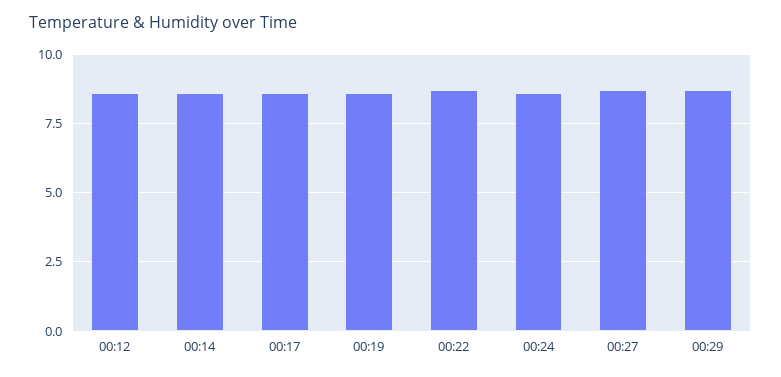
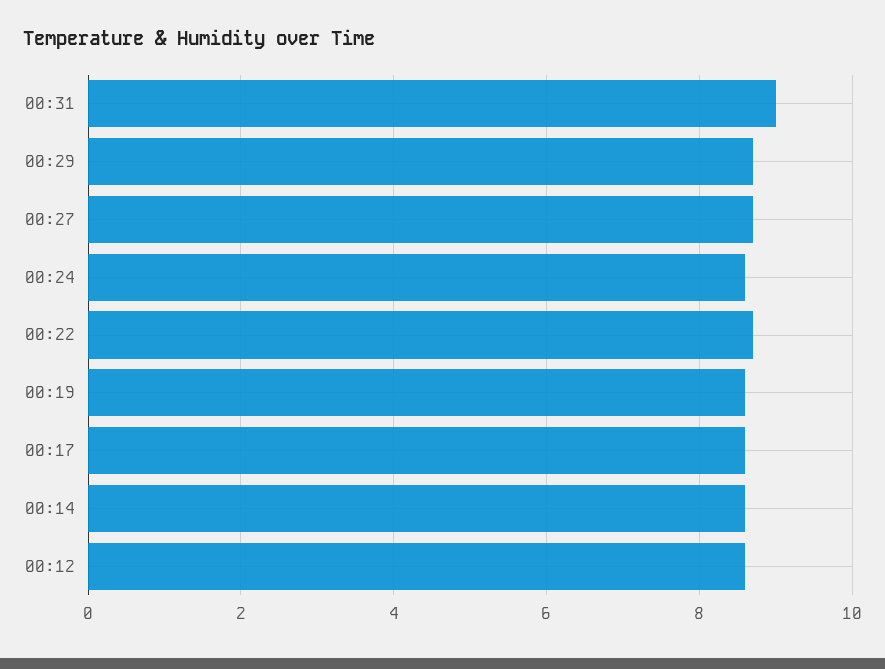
00:31: none -> 9

